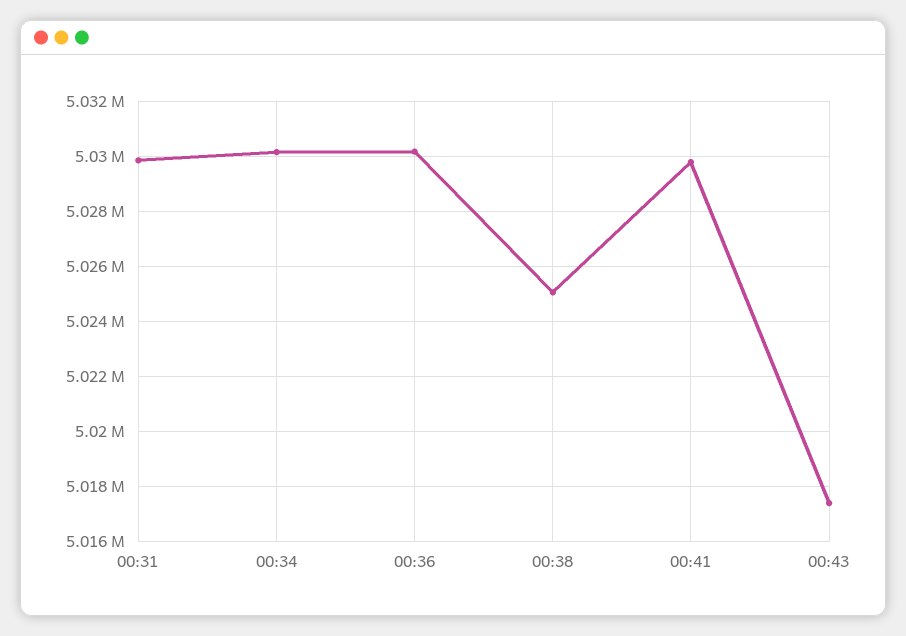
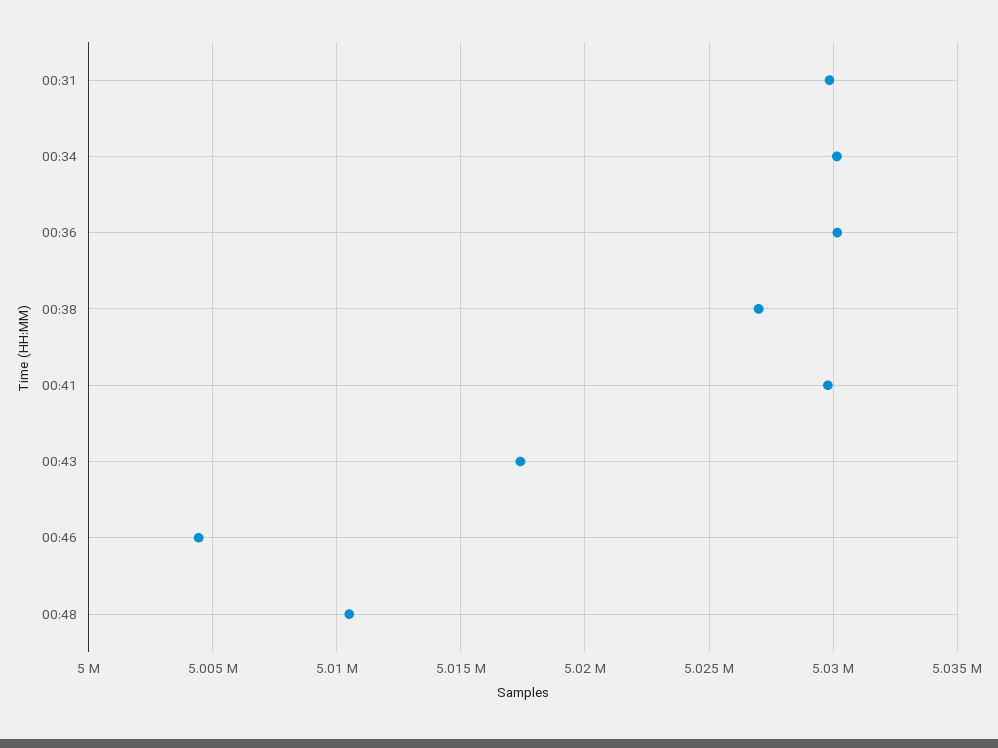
00:38: 5025000 -> 5027000
00:46: none -> 5004500
00:48: none -> 5010500

